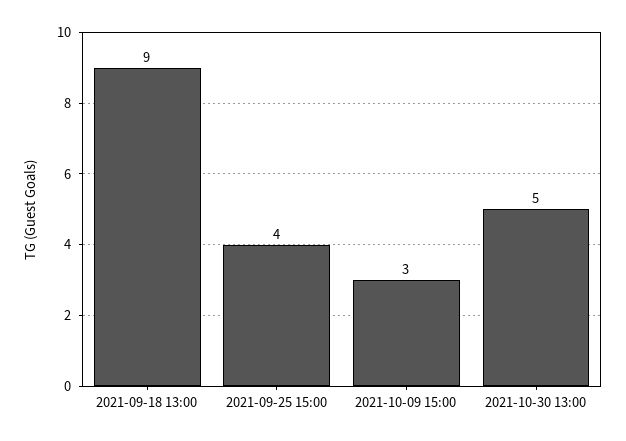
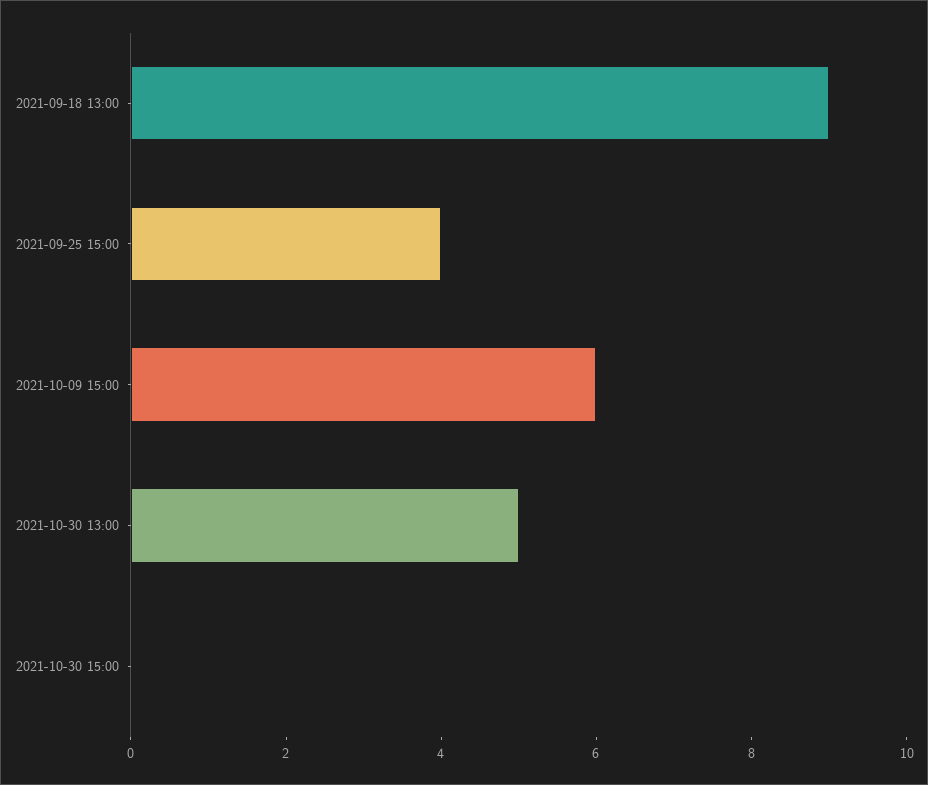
2021-10-09 15:00: 3 -> 6
2021-10-30 15:00: none -> 0

